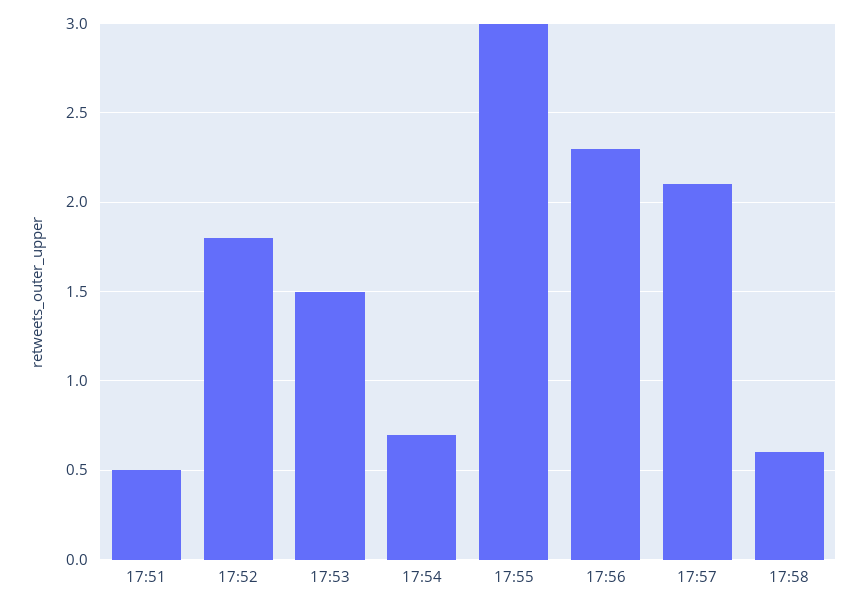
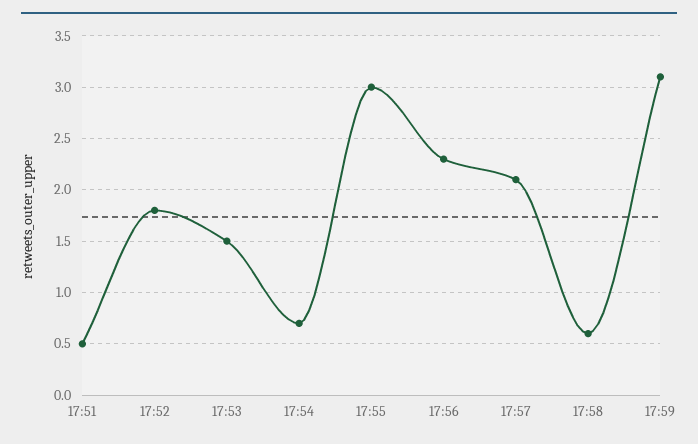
17:59: none -> 3.1

